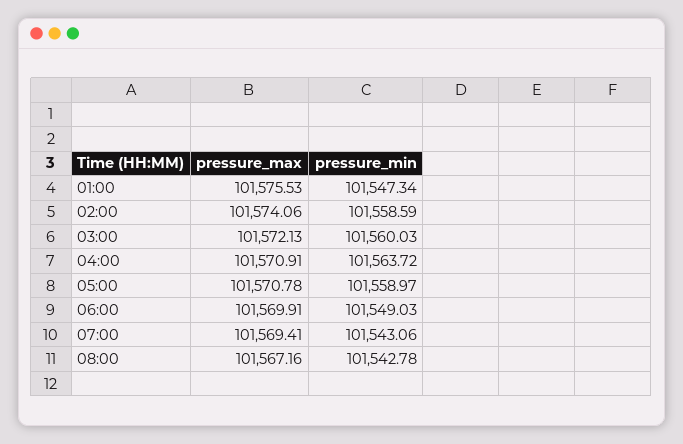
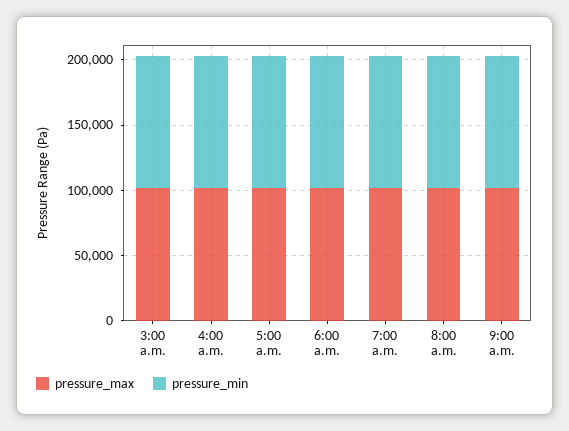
pressure_max, 01:00: 101575.53 -> none
pressure_min, 01:00: 101547.34 -> none
pressure_max, 02:00: 101574.06 -> none
pressure_min, 02:00: 101558.59 -> none
pressure_max, 9:00 a.m.: none -> 100000
pressure_min, 9:00 a.m.: none -> 100000

